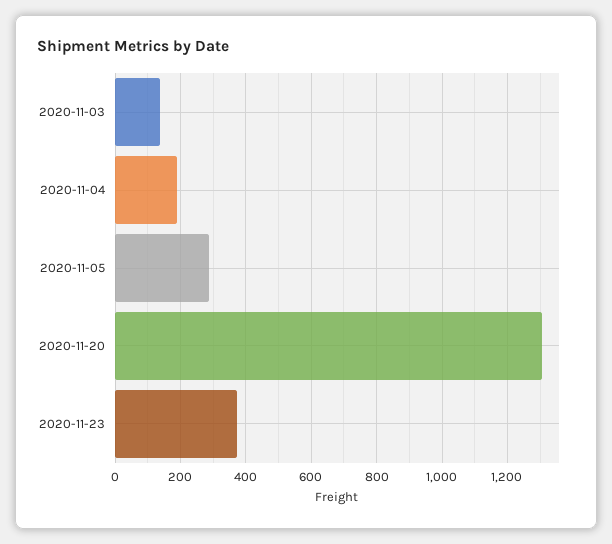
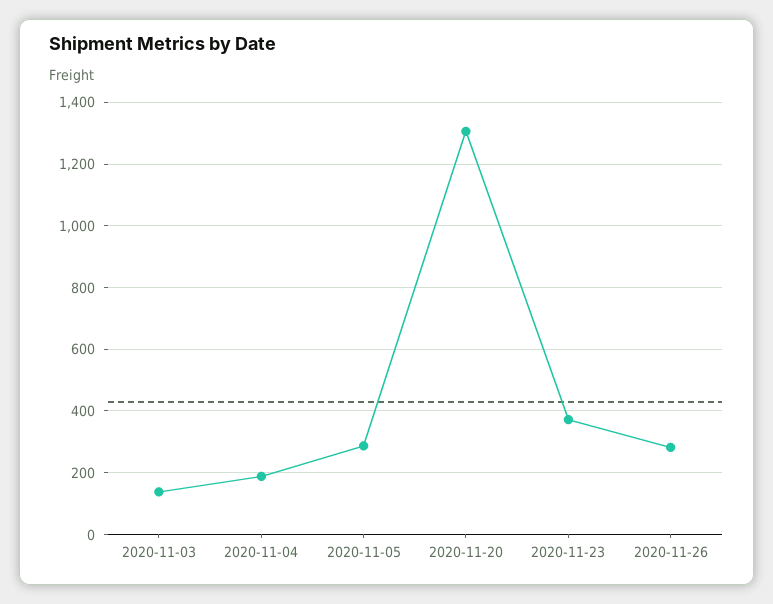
2020-11-26: none -> 280

